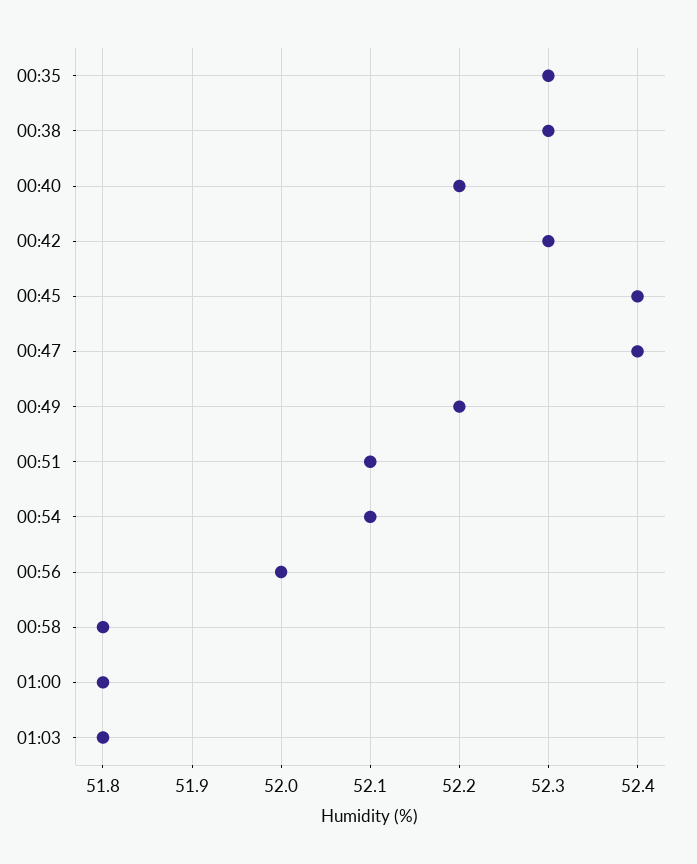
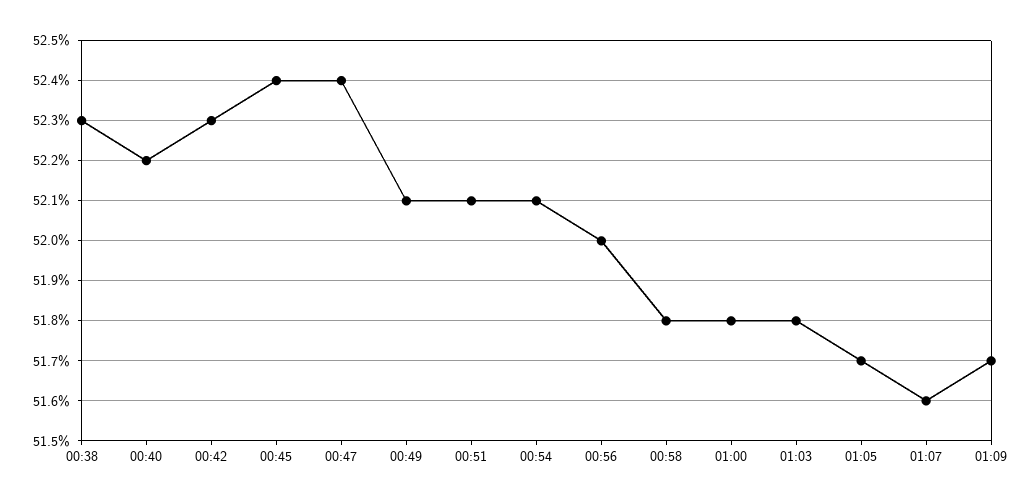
00:35: 52.3 -> none
00:49: 52.2 -> 52.1
01:05: none -> 51.7
01:07: none -> 51.6
01:09: none -> 51.7

